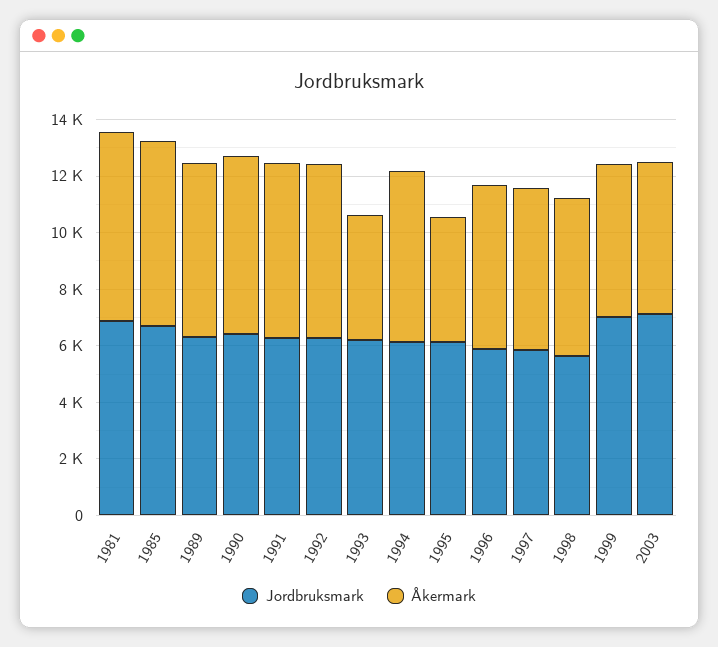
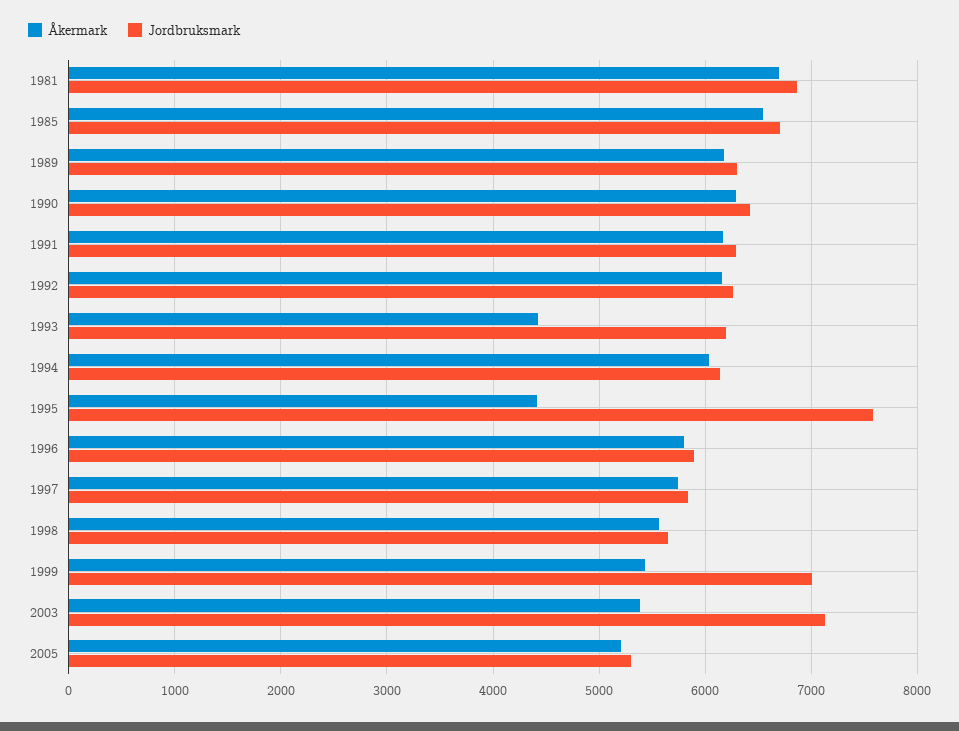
Jordbruksmark, 1995: 6000 -> 7600
Åkermark, 2005: none -> 5200
Jordbruksmark, 2005: none -> 5300

